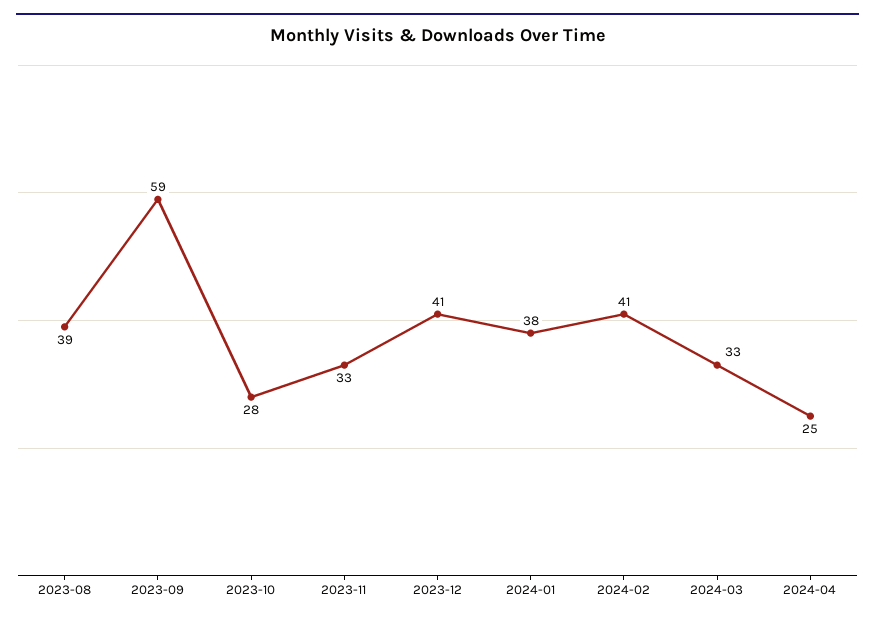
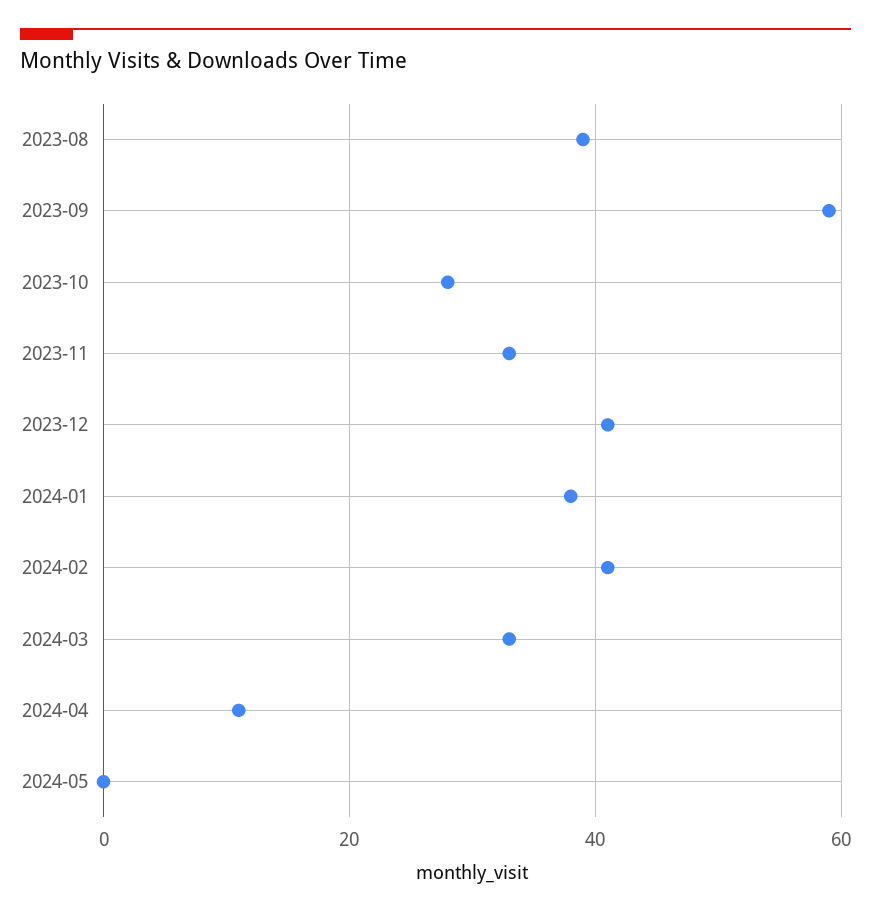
2024-04: 25 -> 10
2024-05: none -> 0

